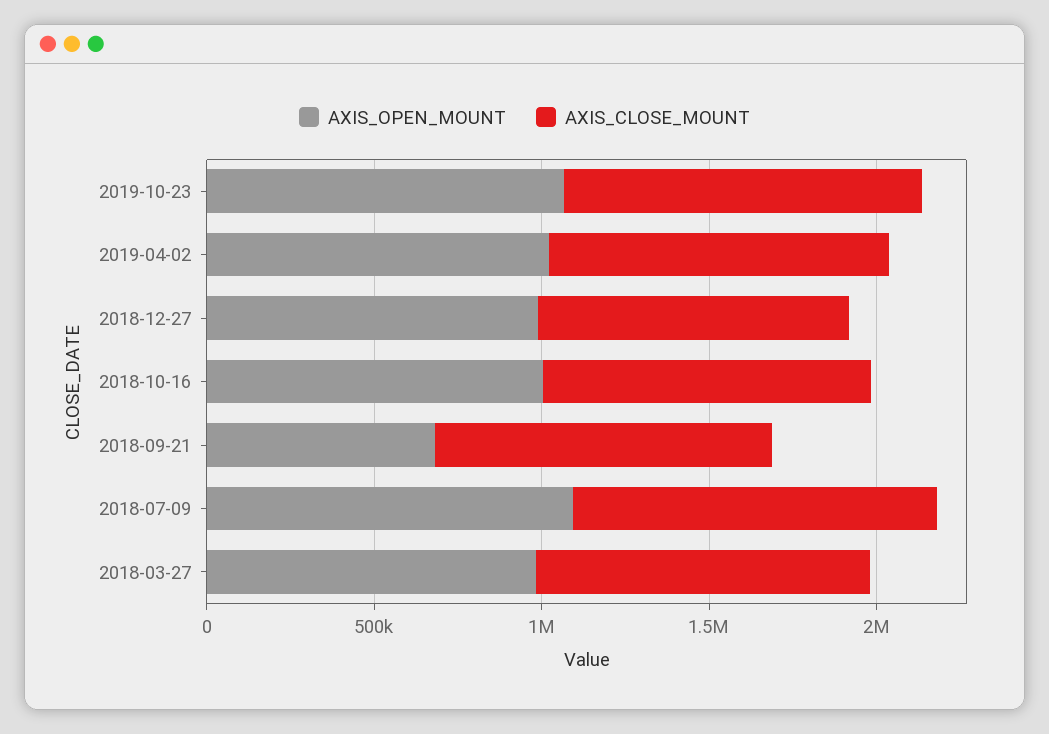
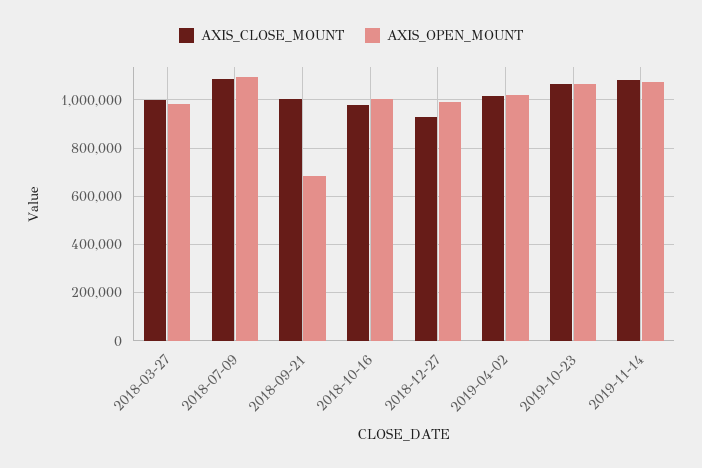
AXIS_CLOSE_MOUNT, 2019-11-14: none -> 1075000
AXIS_OPEN_MOUNT, 2019-11-14: none -> 1075000

